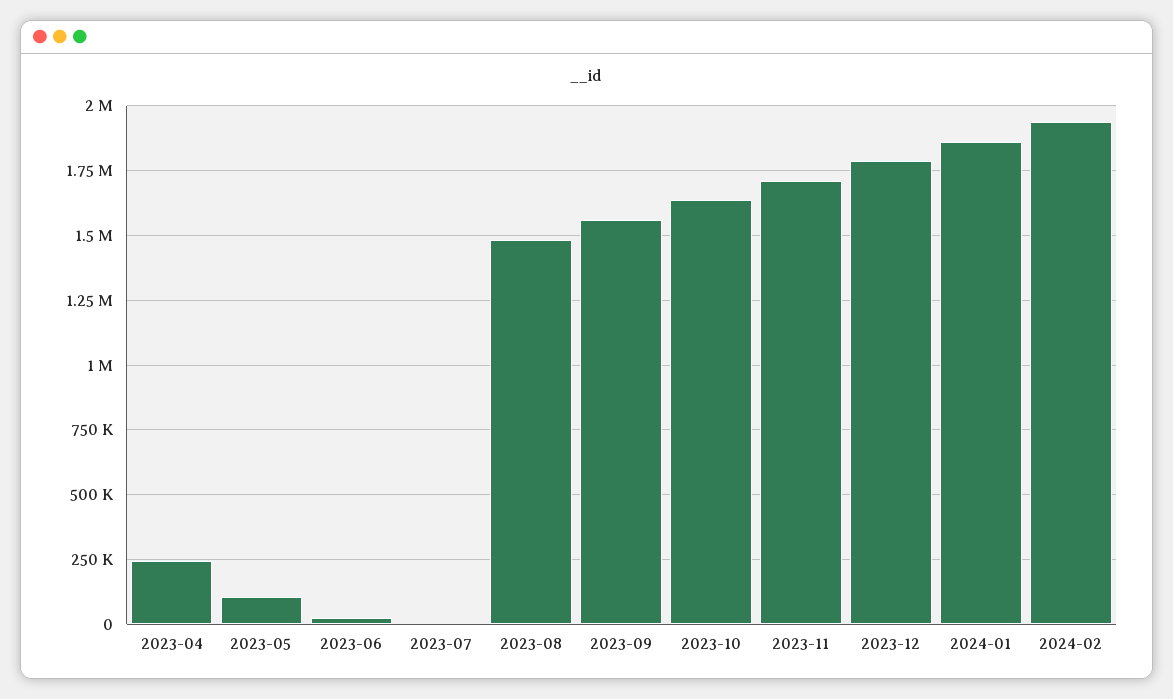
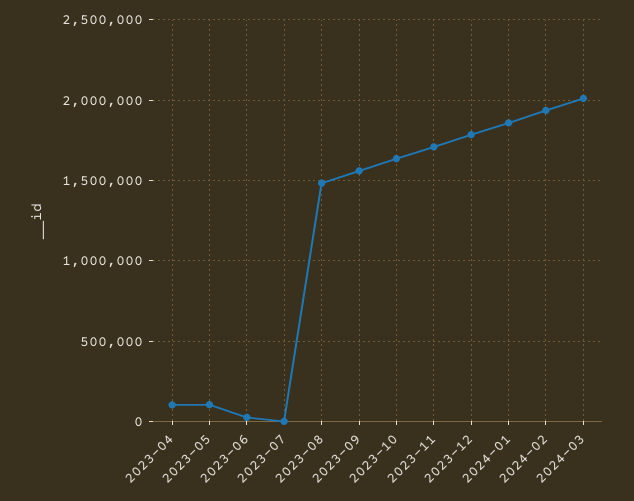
2023-04: 250000 -> 100000
2024-03: none -> 2000000

